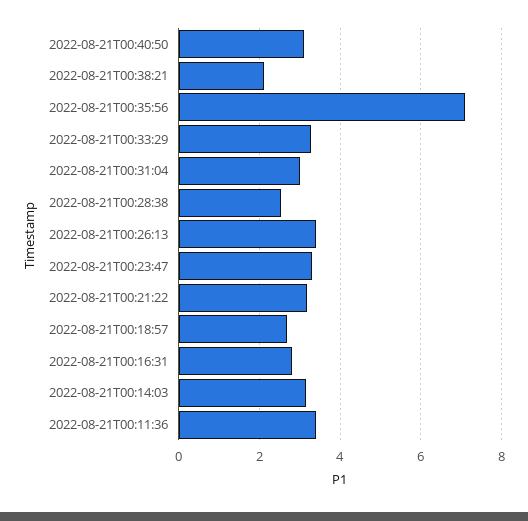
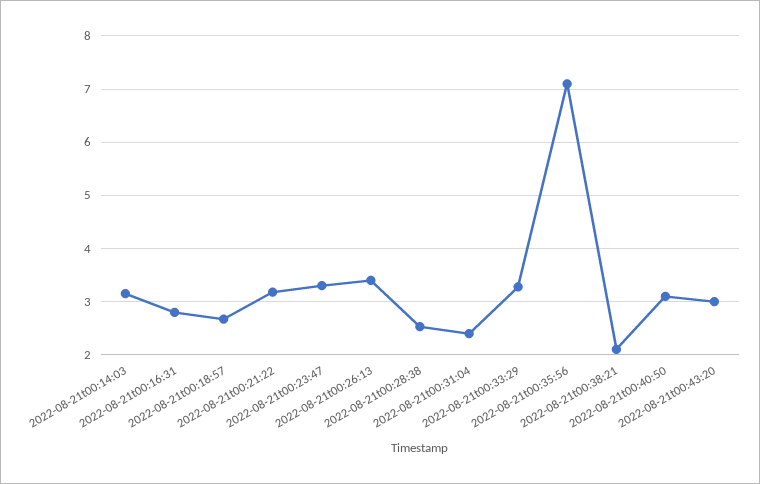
2022-08-21T00:31:04: 3 -> 2.4
2022-08-21T00:11:36: 3.4 -> none
2022-08-21t00:43:20: none -> 3

